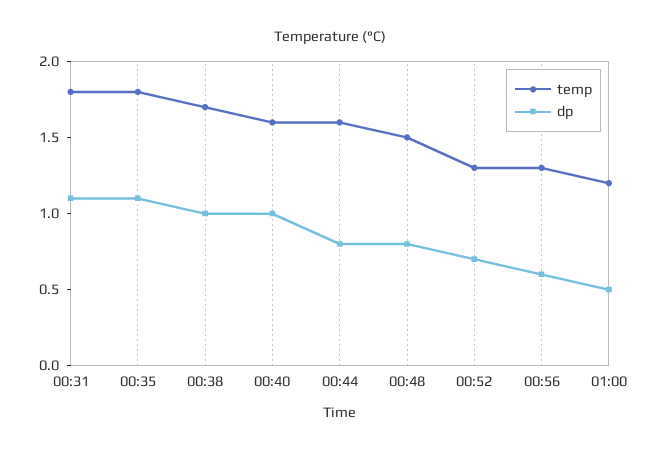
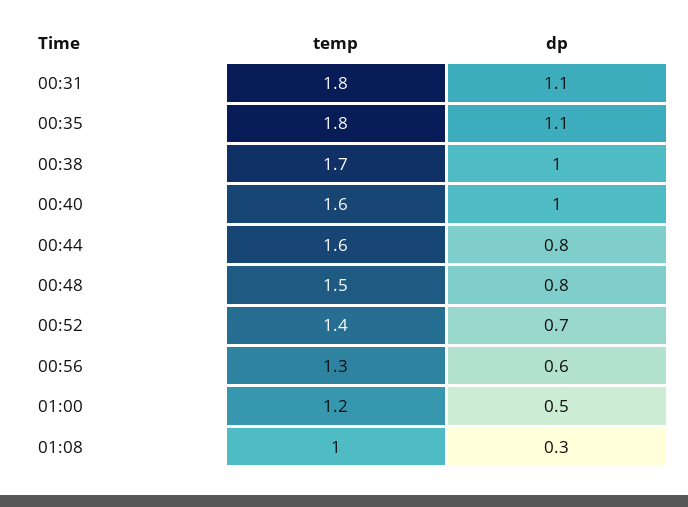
temp, 00:52: 1.3 -> 1.4
temp, 01:08: none -> 1
dp, 01:08: none -> 0.3

